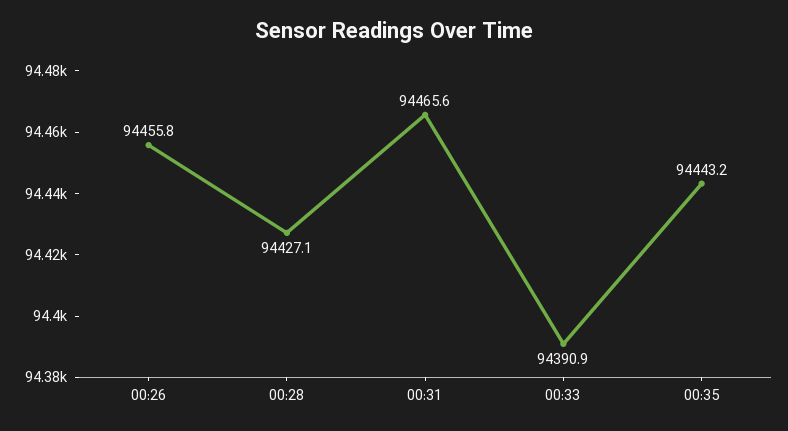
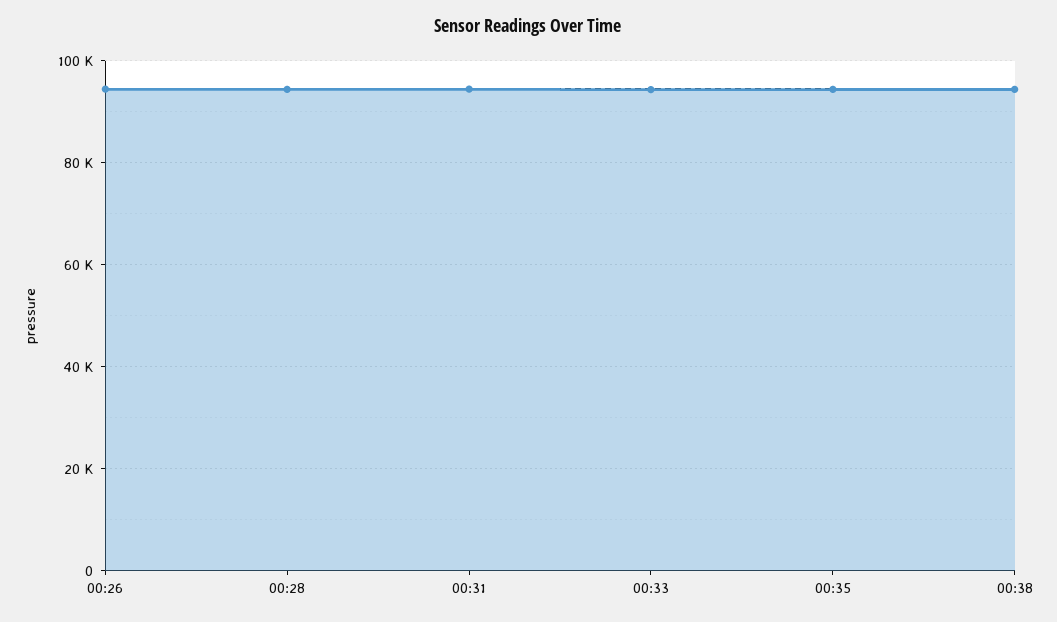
00:38: none -> 94000

